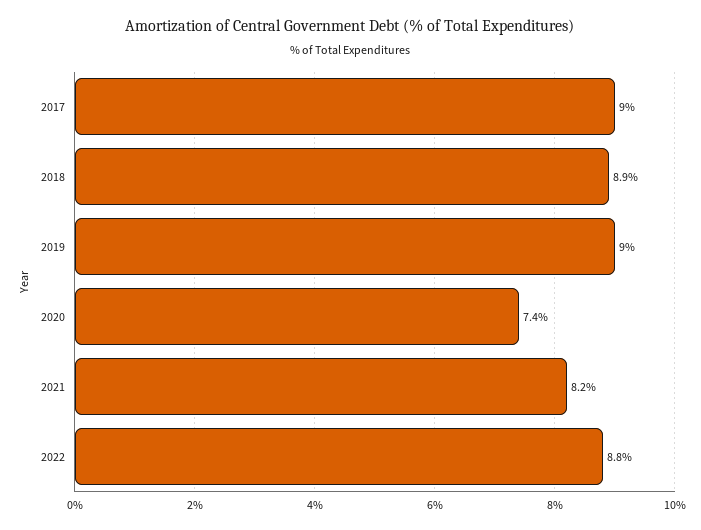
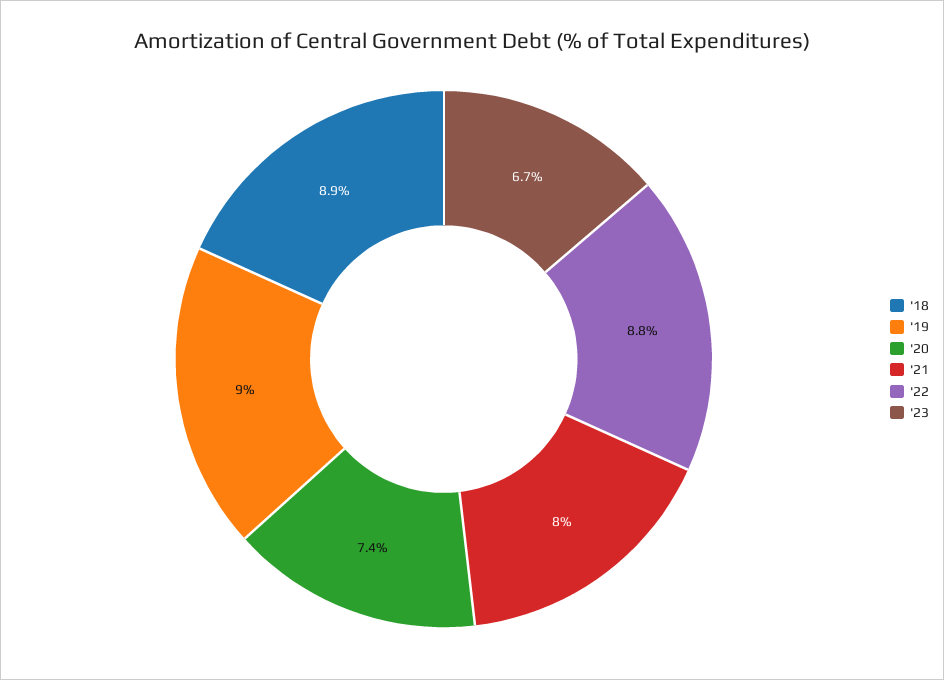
2017: 9 -> none
2021: 8.2 -> 8
'23: none -> 6.7

